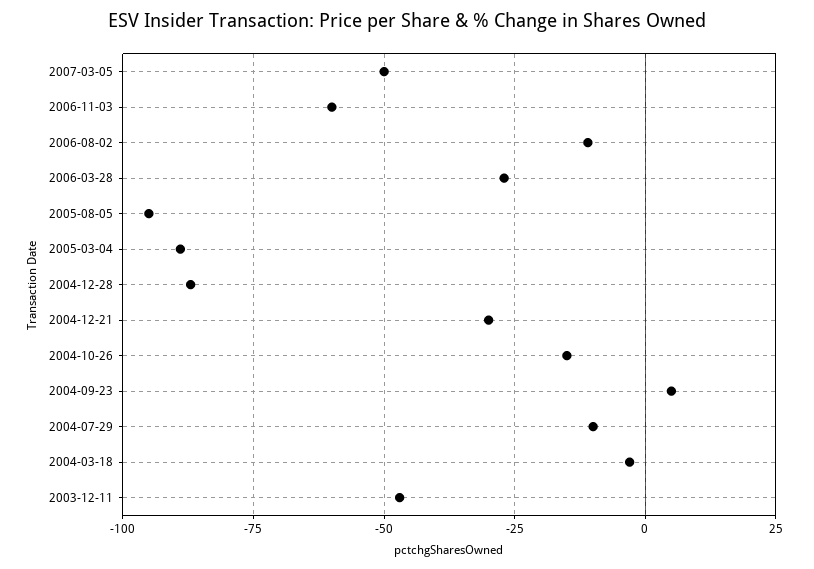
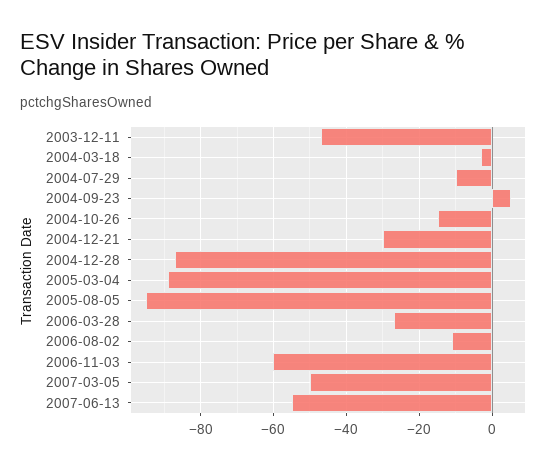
2007-06-13: none -> -55

